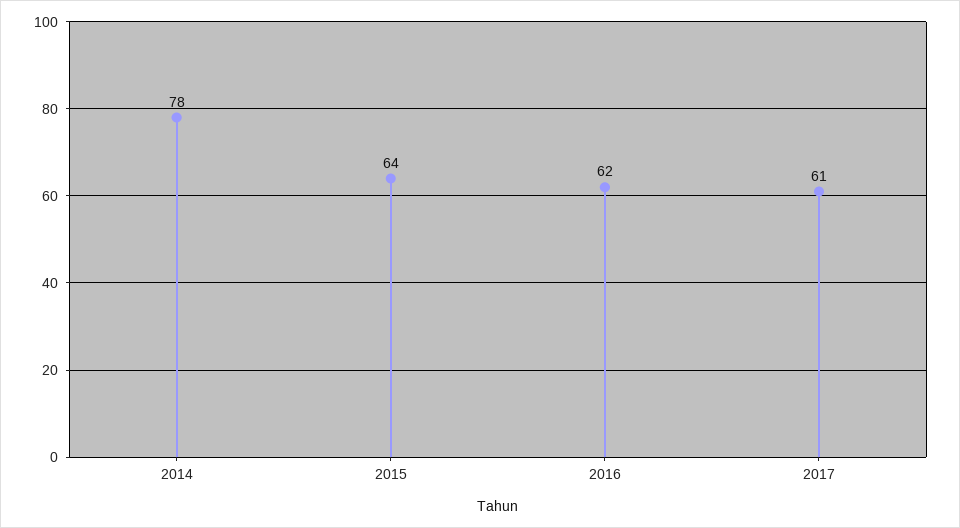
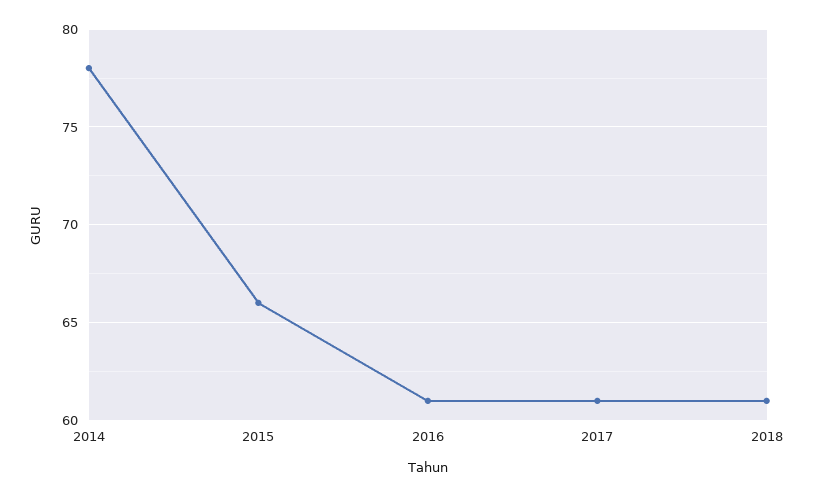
2015: 64 -> 66
2016: 62 -> 61
2018: none -> 61

